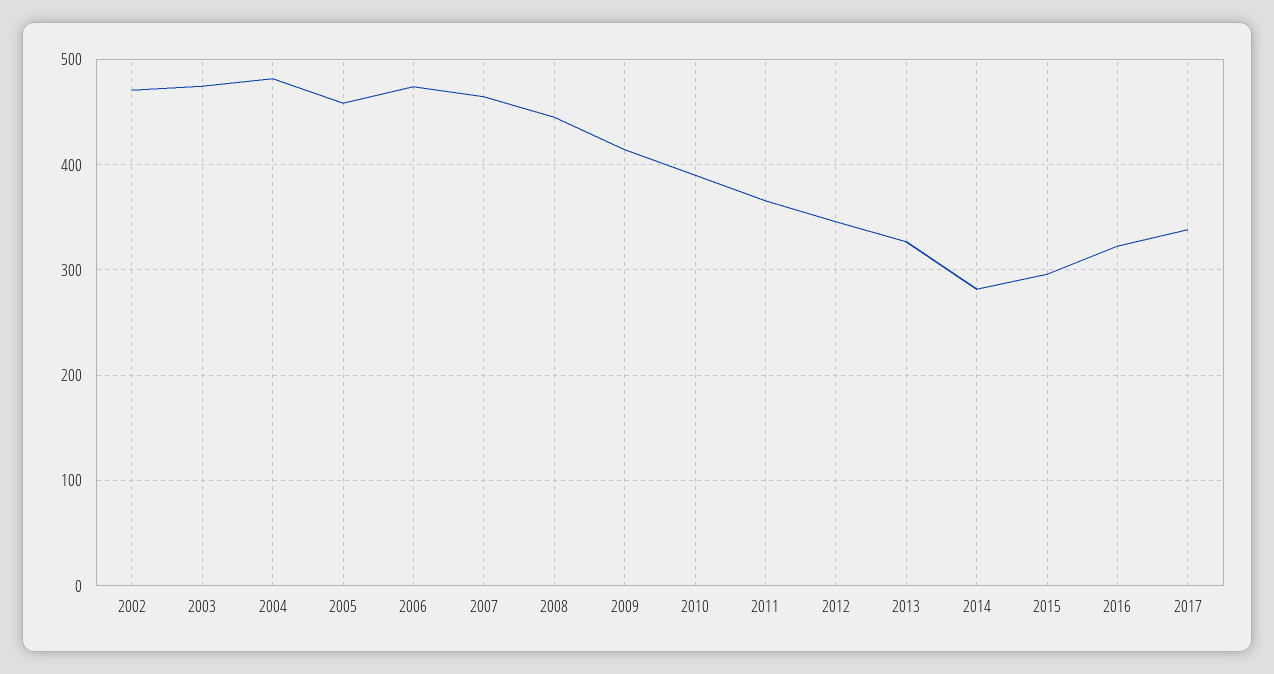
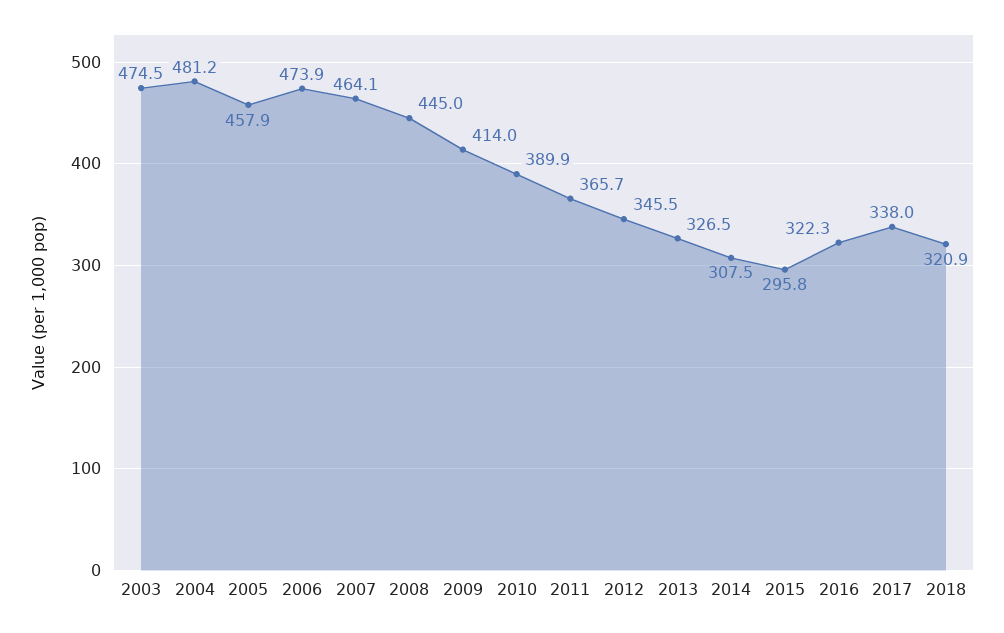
2002: 470 -> none
2014: 280 -> 307.5
2018: none -> 320.9

